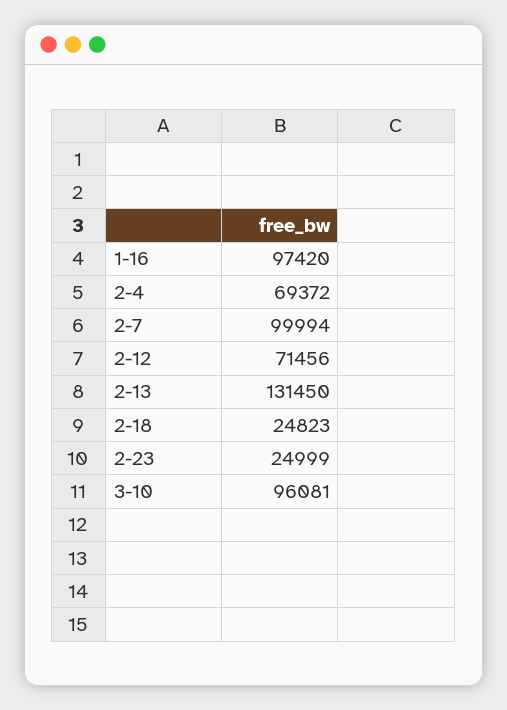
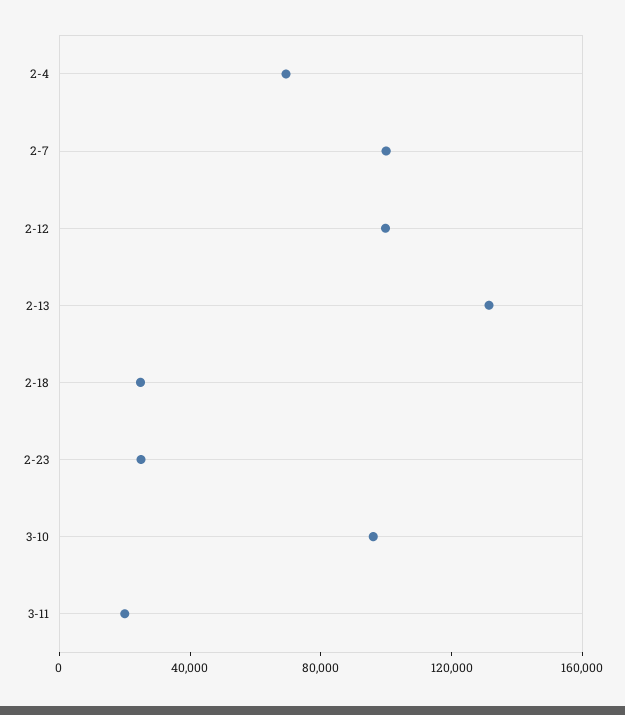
1-16: 97420 -> none
2-12: 71456 -> 100000
3-11: none -> 20000

